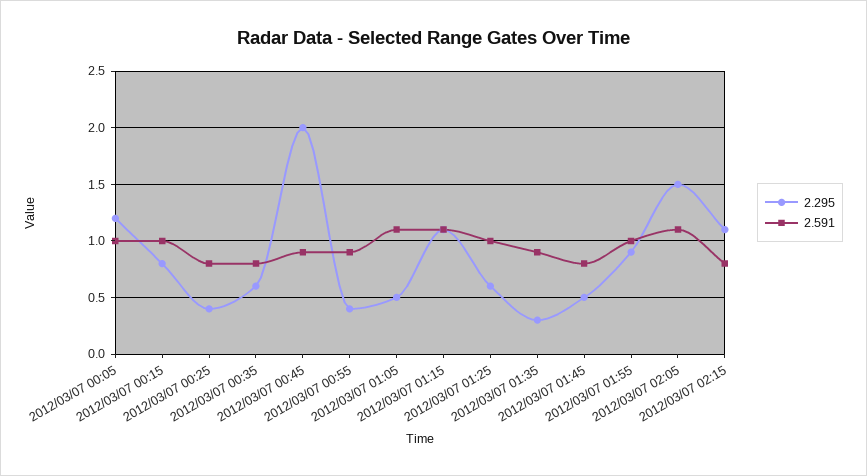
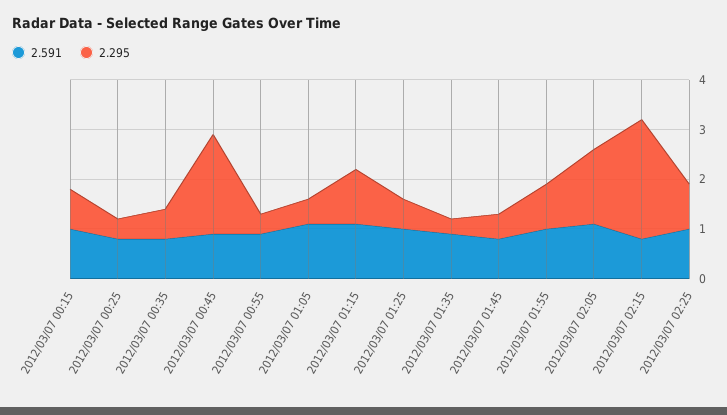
2.295, 2012/03/07 00:05: 1.2 -> none
2.591, 2012/03/07 00:05: 1 -> none
2.295, 2012/03/07 02:15: 1.1 -> 2.5
2.591, 2012/03/07 02:25: none -> 1
2.295, 2012/03/07 02:25: none -> 1

